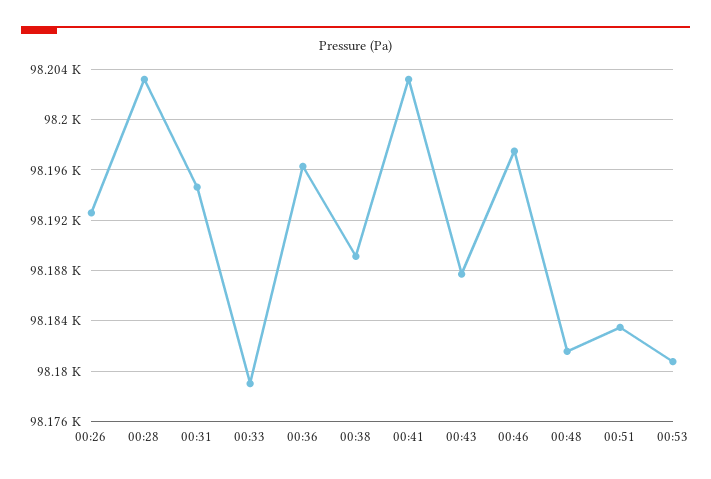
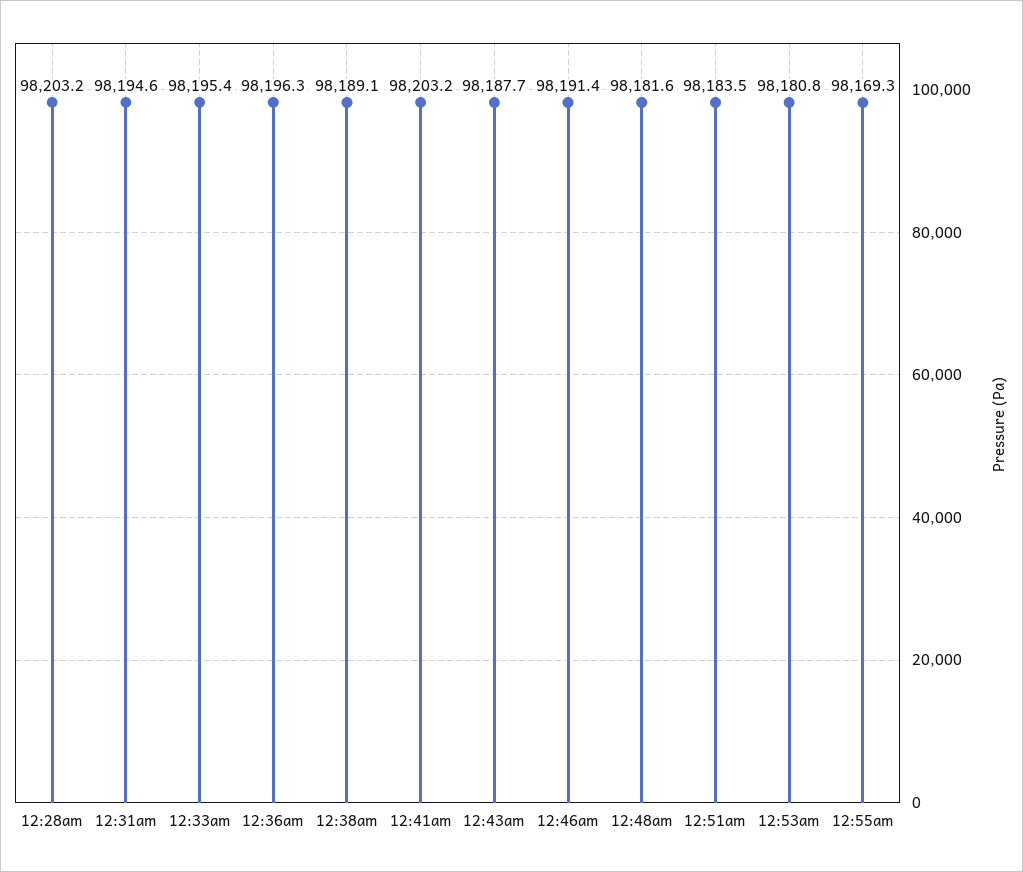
00:26: 98192.5 -> none
00:33: 98179 -> 98195.4
00:46: 98197.5 -> 98191.4
12:55am: none -> 98169.3

